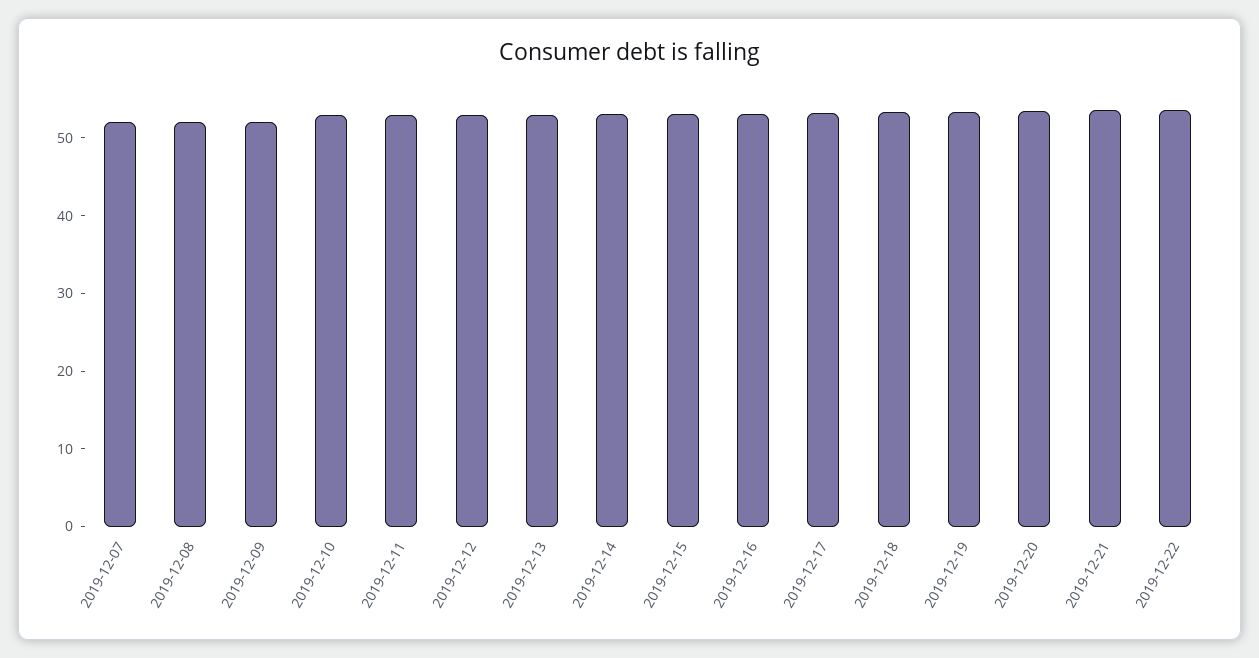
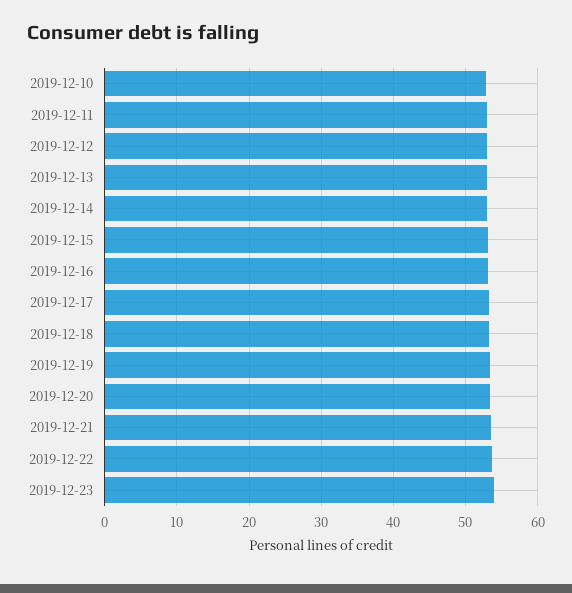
2019-12-07: 52 -> none
2019-12-08: 52 -> none
2019-12-09: 52 -> none
2019-12-23: none -> 54

